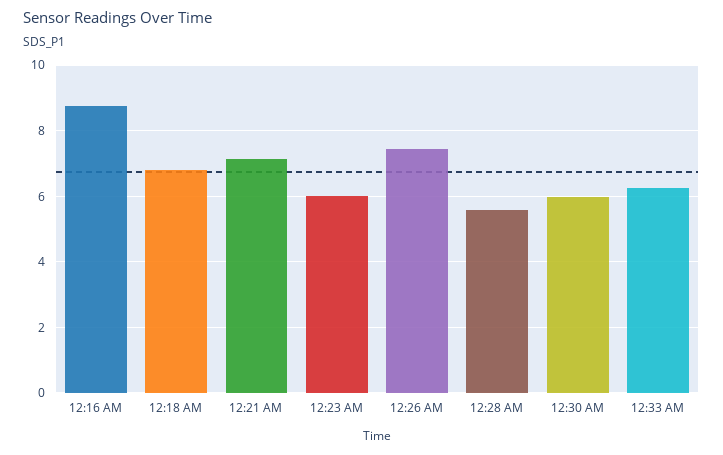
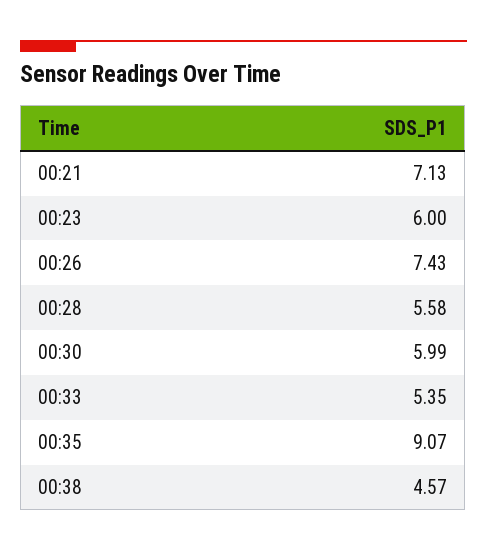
12:16 AM: 8.8 -> none
12:18 AM: 6.8 -> none
12:33 AM: 6.2 -> 5.35
00:35: none -> 9.07
00:38: none -> 4.57

